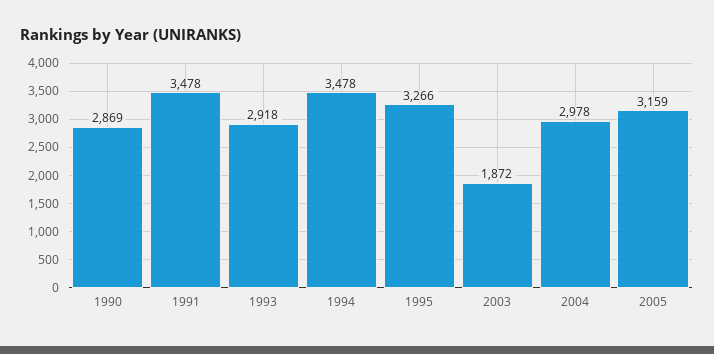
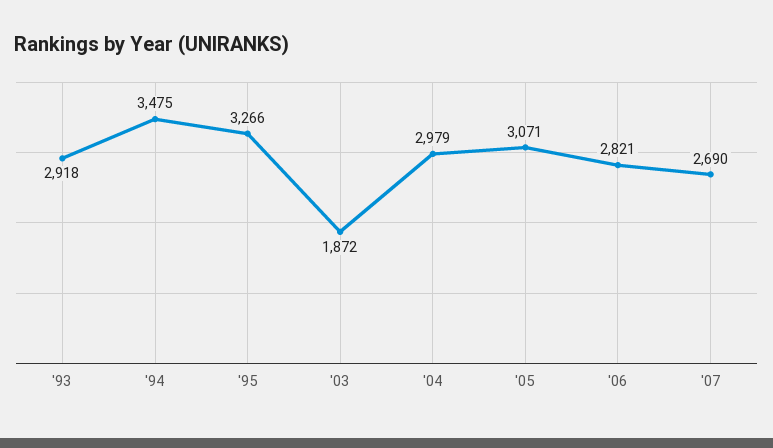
1990: 2869 -> none
1991: 3478 -> none
1994: 3478 -> 3475
2004: 2978 -> 2979
2005: 3159 -> 3071
'06: none -> 2821
'07: none -> 2690

